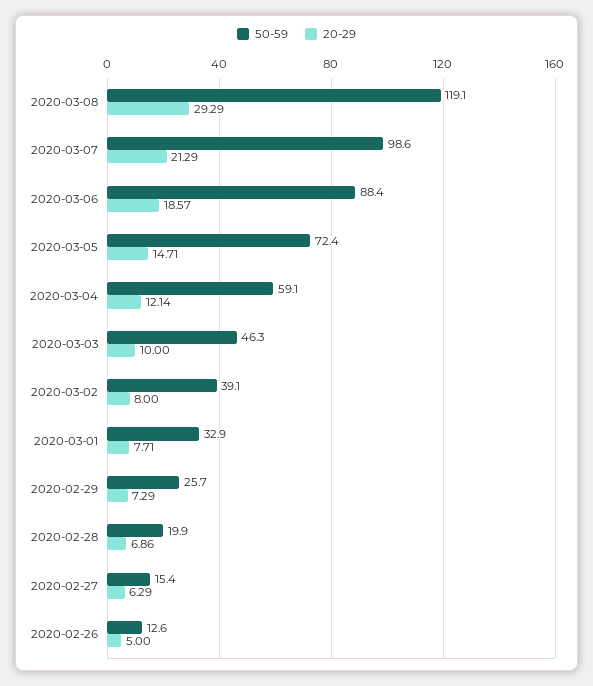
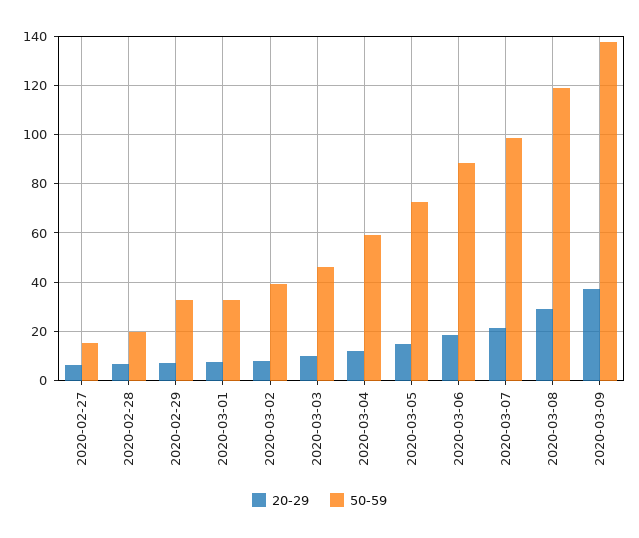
50-59, 2020-02-29: 25.7 -> 32.5
50-59, 2020-02-26: 12.6 -> none
20-29, 2020-02-26: 5 -> none
20-29, 2020-03-09: none -> 37.5
50-59, 2020-03-09: none -> 137.5

